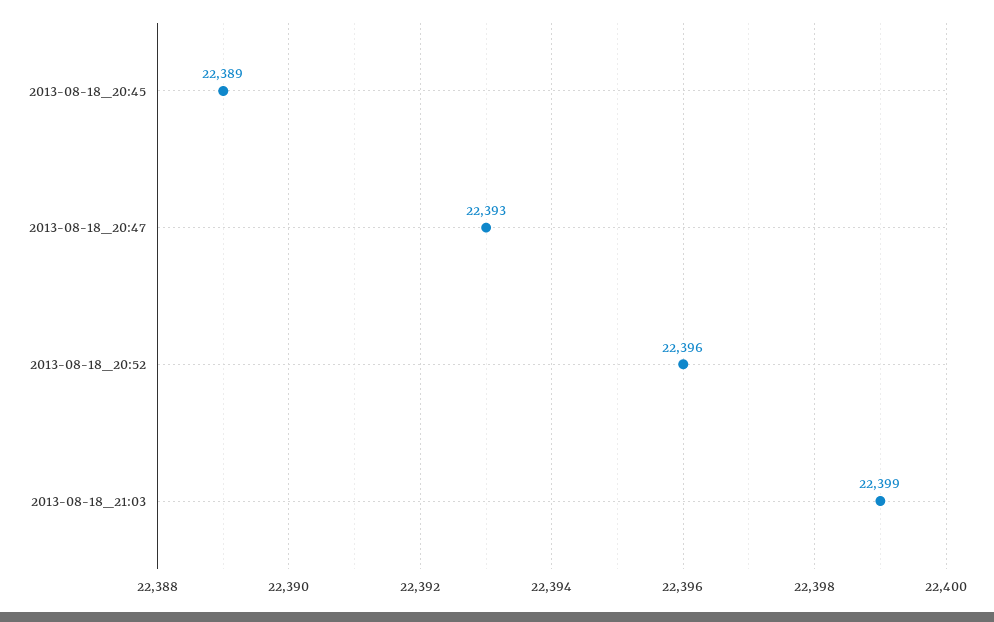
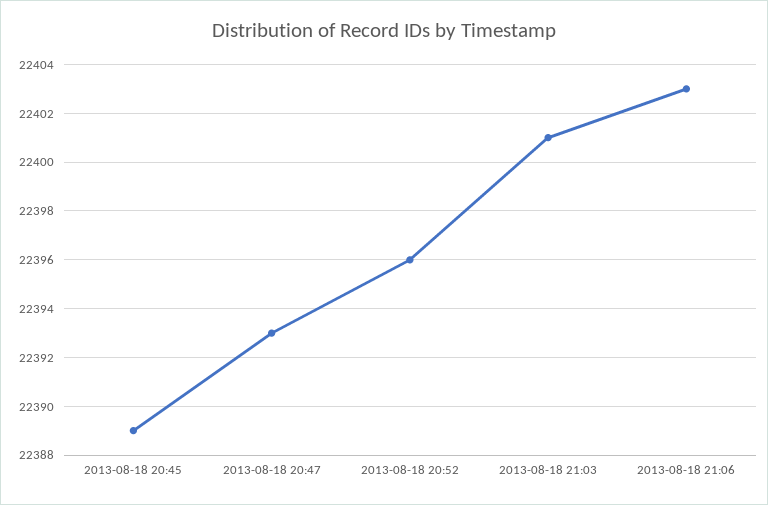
2013-08-18_21:03: 22399 -> 22401
2013-08-18 21:06: none -> 22403

